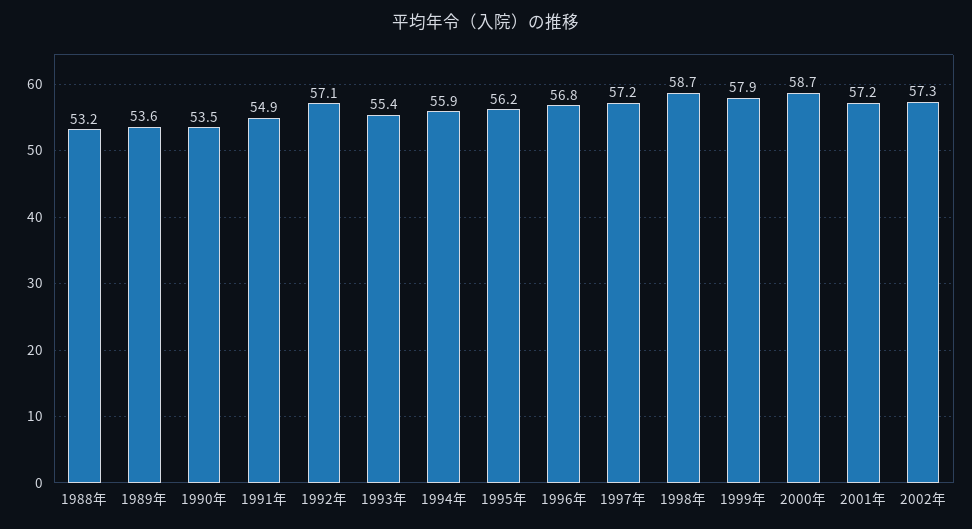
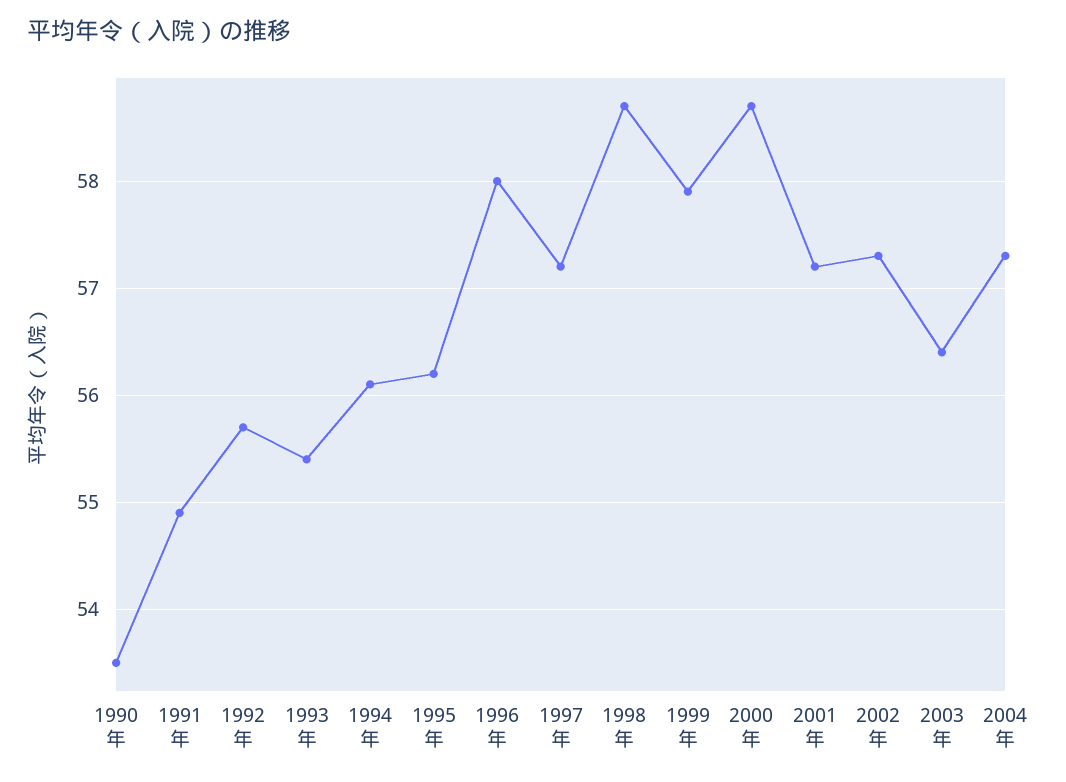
1988年: 53.2 -> none
1989年: 53.6 -> none
1992年: 57.1 -> 55.7
1994年: 55.9 -> 56.1
1996年: 56.8 -> 58
2003年: none -> 56.4
2004年: none -> 57.3

